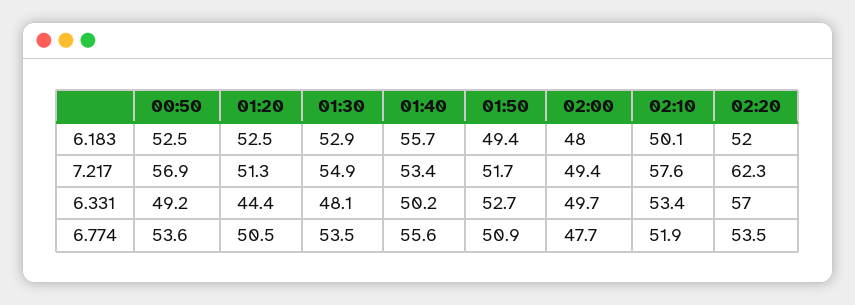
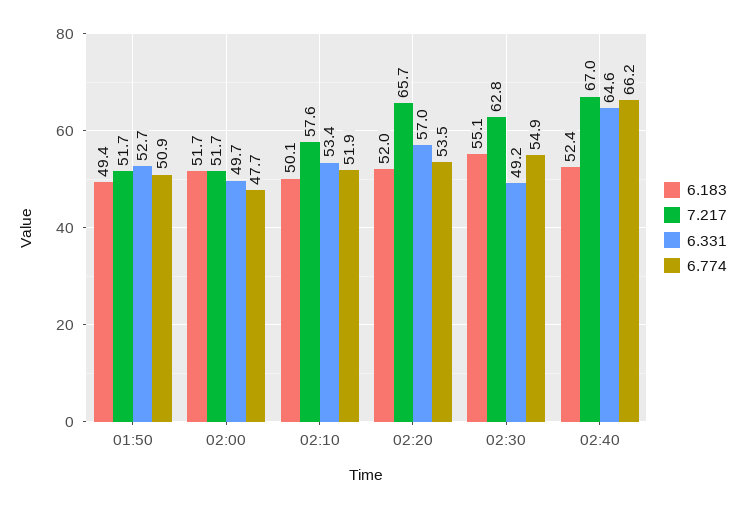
6.183, 00:50: 52.5 -> none
6.183, 01:20: 52.5 -> none
6.183, 01:30: 52.9 -> none
6.183, 01:40: 55.7 -> none
6.183, 02:00: 48 -> 51.7
7.217, 00:50: 56.9 -> none
7.217, 01:20: 51.3 -> none
7.217, 01:30: 54.9 -> none
7.217, 01:40: 53.4 -> none
7.217, 02:00: 49.4 -> 51.7
7.217, 02:20: 62.3 -> 65.7
6.331, 00:50: 49.2 -> none
6.331, 01:20: 44.4 -> none
6.331, 01:30: 48.1 -> none
6.331, 01:40: 50.2 -> none
6.774, 00:50: 53.6 -> none
6.774, 01:20: 50.5 -> none
6.774, 01:30: 53.5 -> none
6.774, 01:40: 55.6 -> none
6.183, 02:30: none -> 55.1
7.217, 02:30: none -> 62.8
6.331, 02:30: none -> 49.2
6.774, 02:30: none -> 54.9
6.183, 02:40: none -> 52.4
7.217, 02:40: none -> 67
6.331, 02:40: none -> 64.6
6.774, 02:40: none -> 66.2

